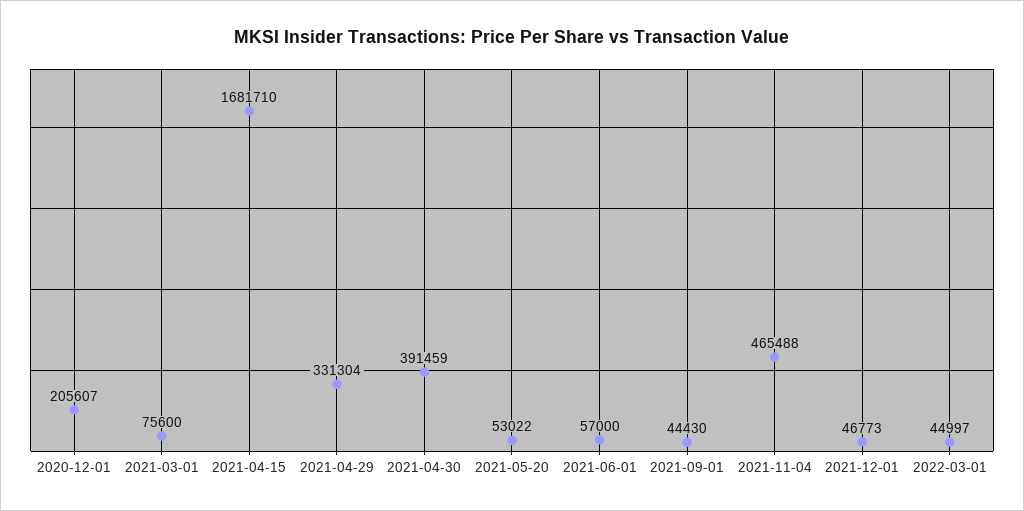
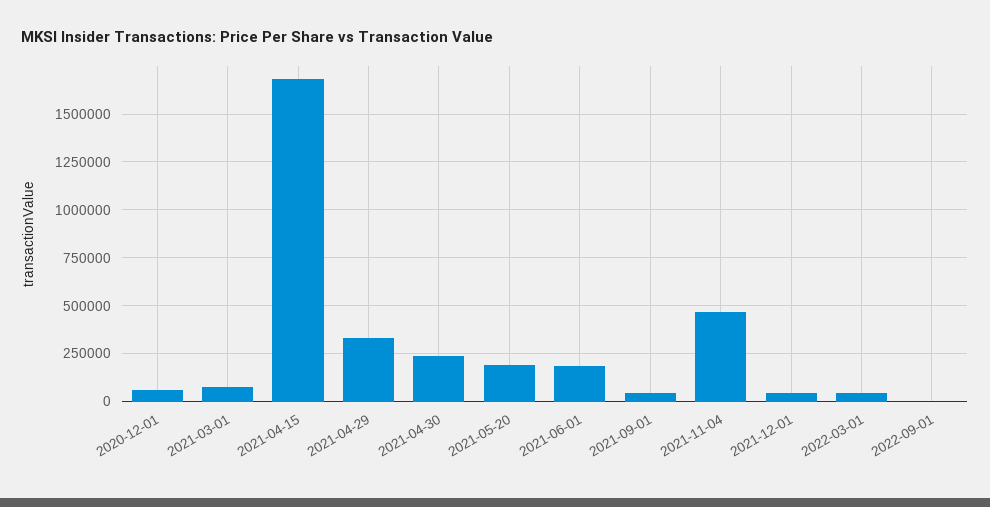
2020-12-01: 205607 -> 50000
2021-04-30: 391459 -> 250000
2021-05-20: 53022 -> 200000
2021-06-01: 57000 -> 200000
2022-09-01: none -> 0

